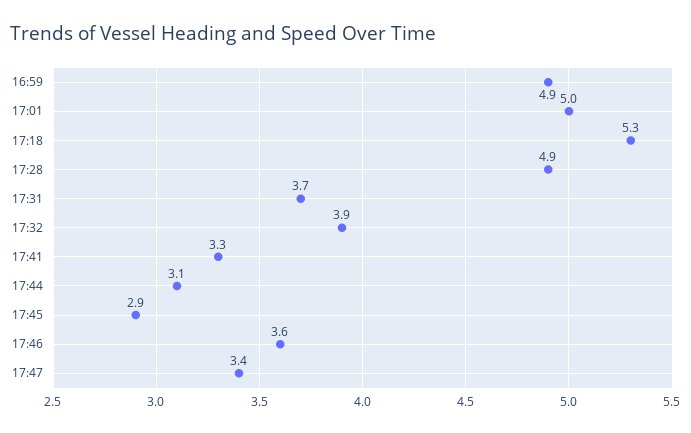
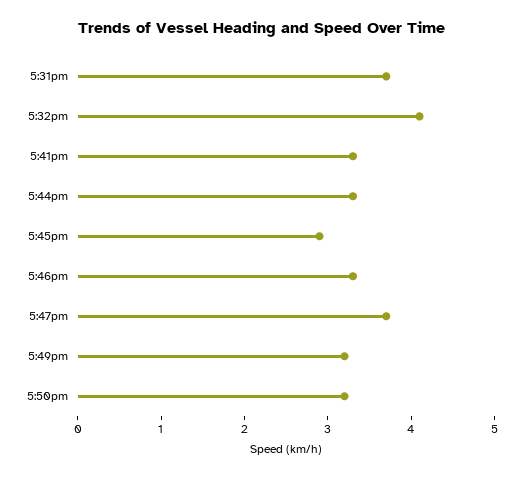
16:59: 4.9 -> none
17:01: 5 -> none
17:18: 5.3 -> none
17:28: 4.9 -> none
17:32: 3.9 -> 4.1
17:44: 3.1 -> 3.3
17:46: 3.6 -> 3.3
17:47: 3.4 -> 3.7
5:49pm: none -> 3.2
5:50pm: none -> 3.2

